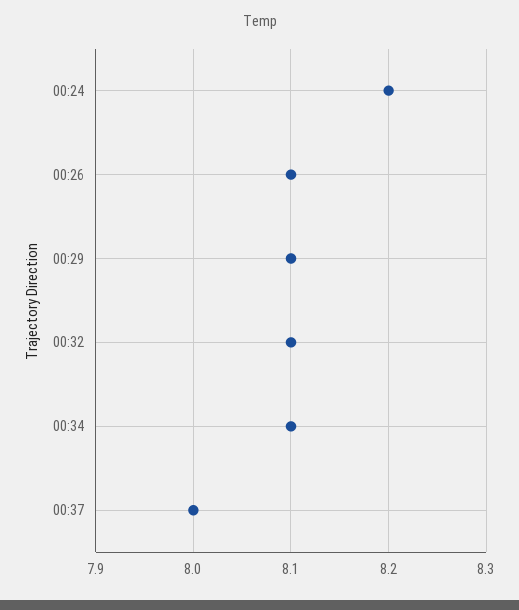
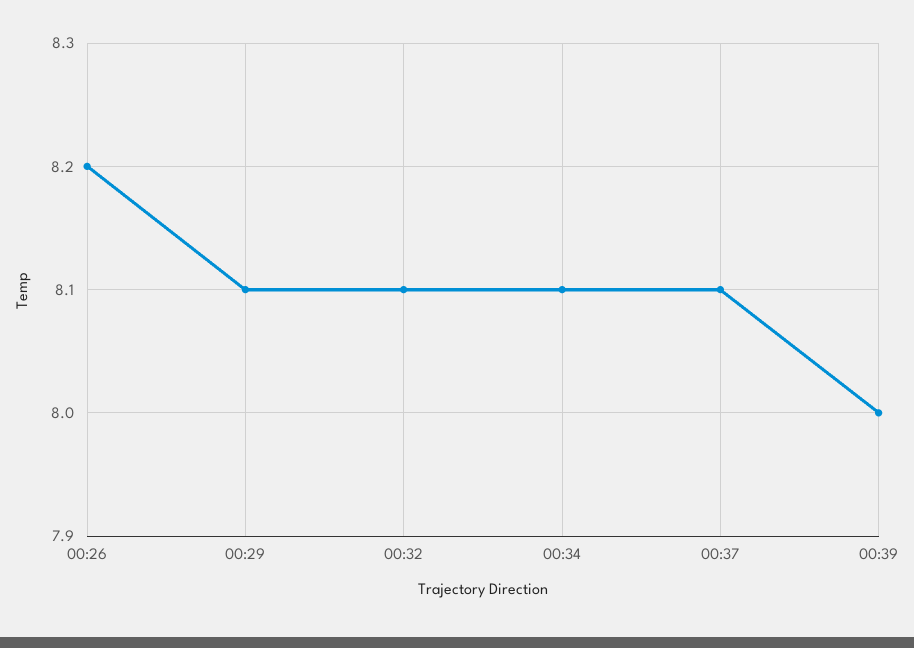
00:24: 8.2 -> none
00:26: 8.1 -> 8.2
00:37: 8 -> 8.1
00:39: none -> 8

